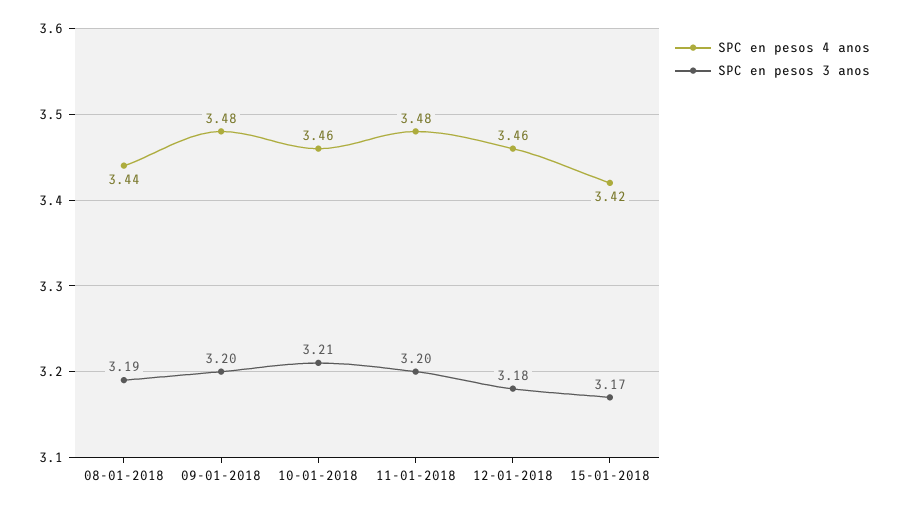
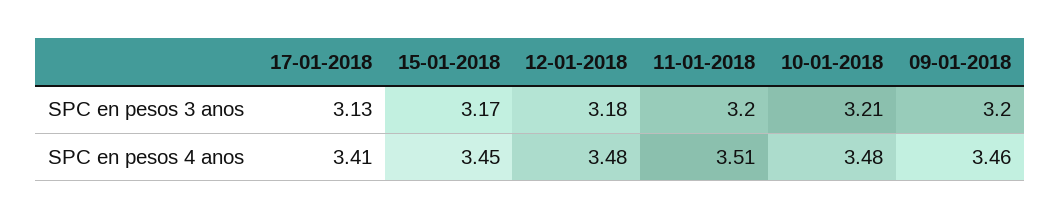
SPC en pesos 4 anos, 08-01-2018: 3.44 -> none
SPC en pesos 3 anos, 08-01-2018: 3.19 -> none
SPC en pesos 4 anos, 09-01-2018: 3.48 -> 3.46
SPC en pesos 4 anos, 10-01-2018: 3.46 -> 3.48
SPC en pesos 4 anos, 11-01-2018: 3.48 -> 3.51
SPC en pesos 4 anos, 12-01-2018: 3.46 -> 3.48
SPC en pesos 4 anos, 15-01-2018: 3.42 -> 3.45
SPC en pesos 3 anos, 17-01-2018: none -> 3.13
SPC en pesos 4 anos, 17-01-2018: none -> 3.41

